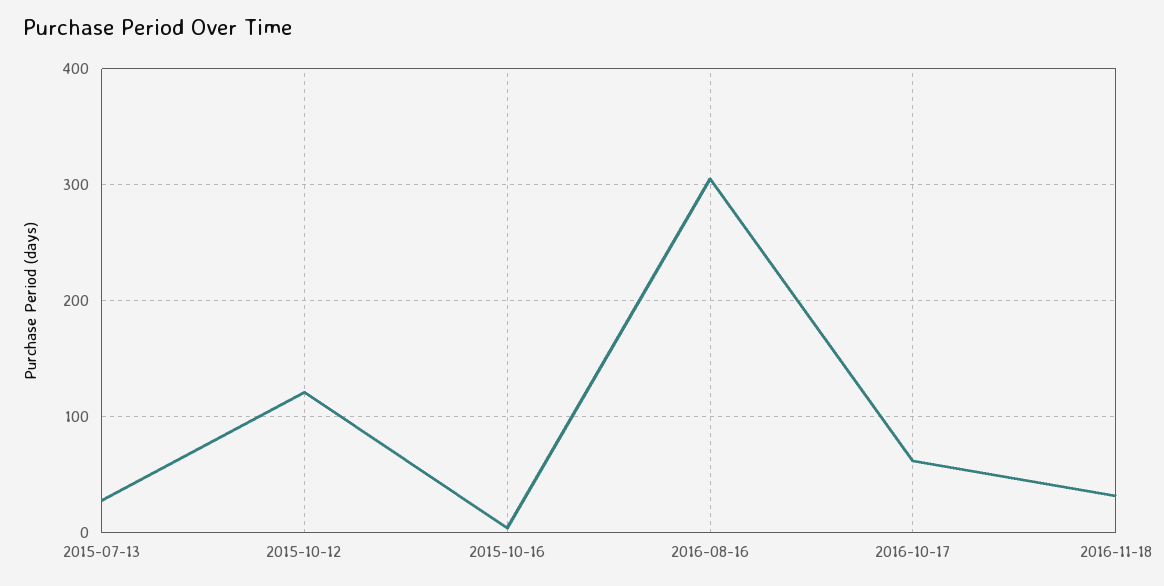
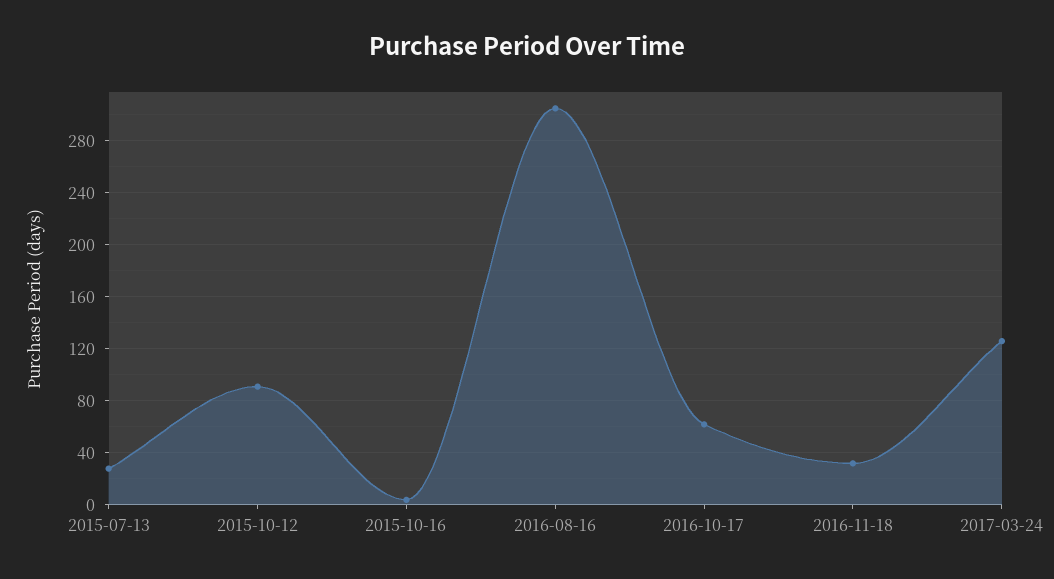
2015-10-12: 120 -> 90
2017-03-24: none -> 125

